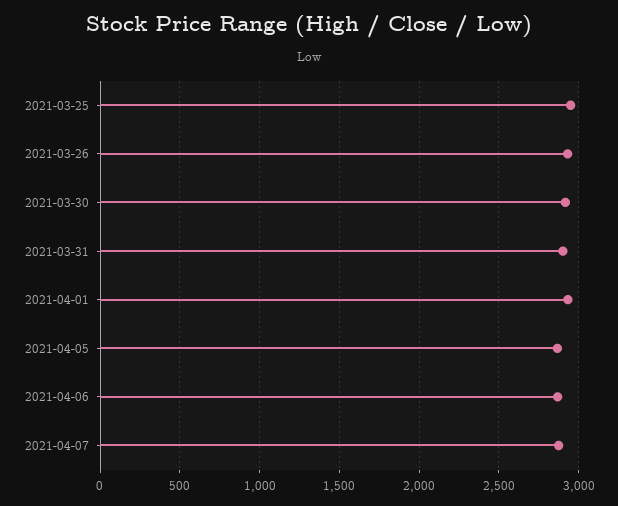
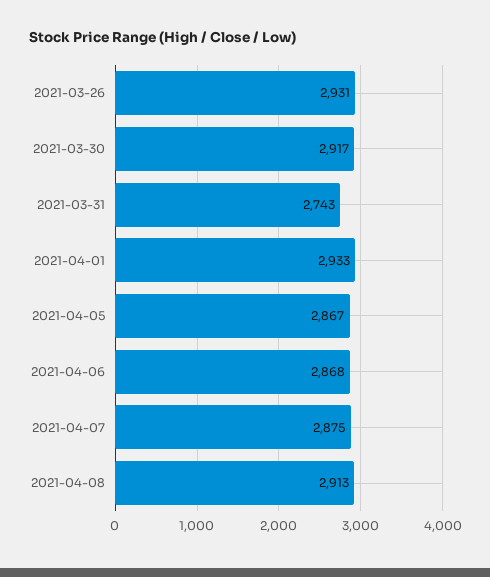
2021-03-25: 2950 -> none
2021-03-31: 2900 -> 2743
2021-04-08: none -> 2913

